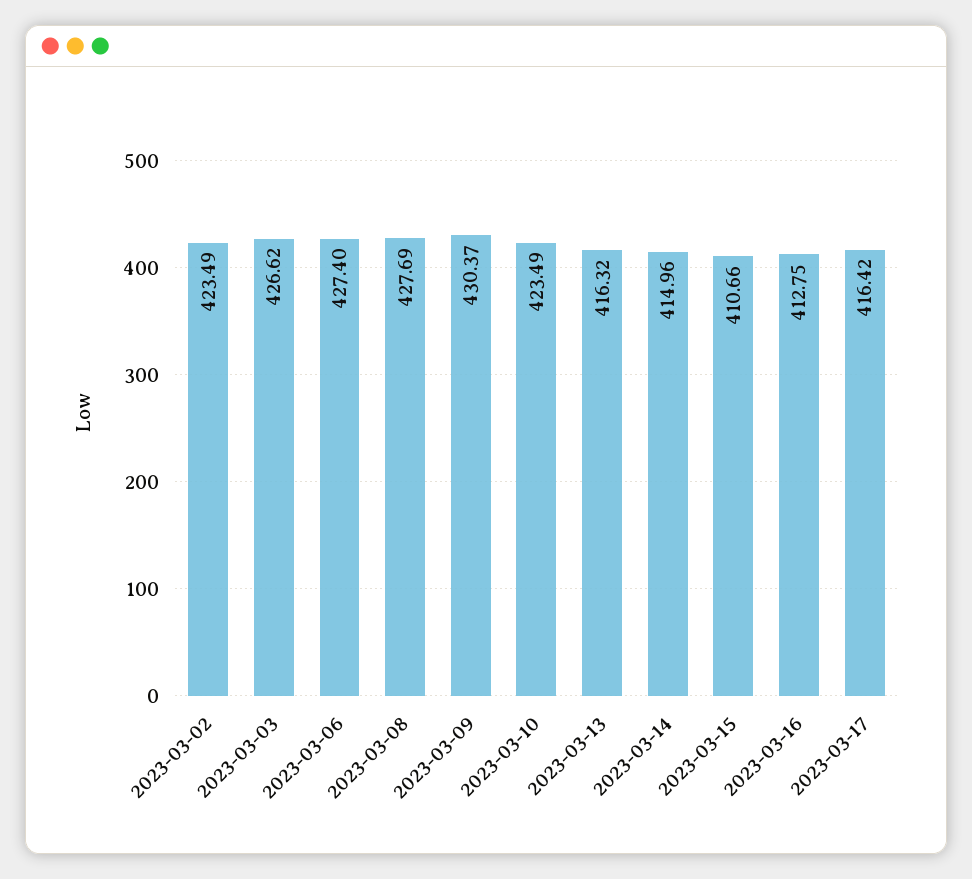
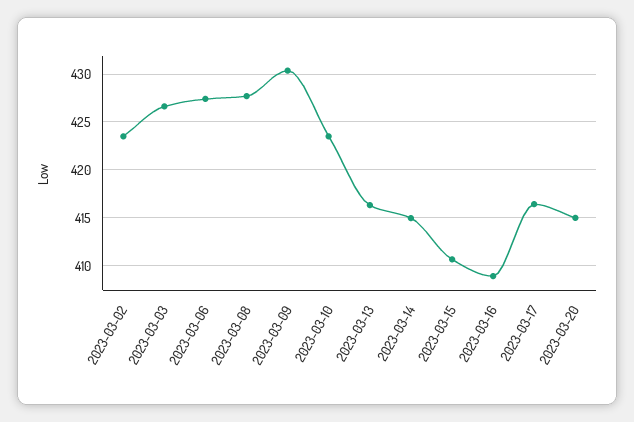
2023-03-16: 412.75 -> 409
2023-03-20: none -> 415

